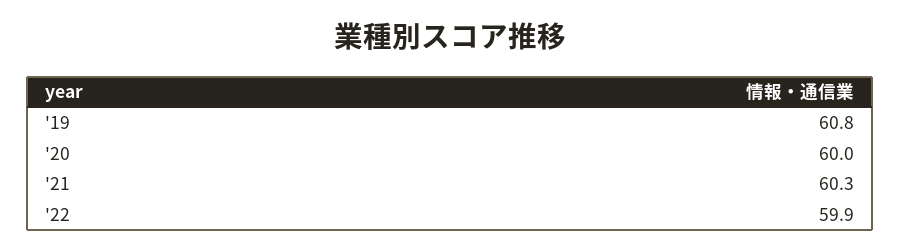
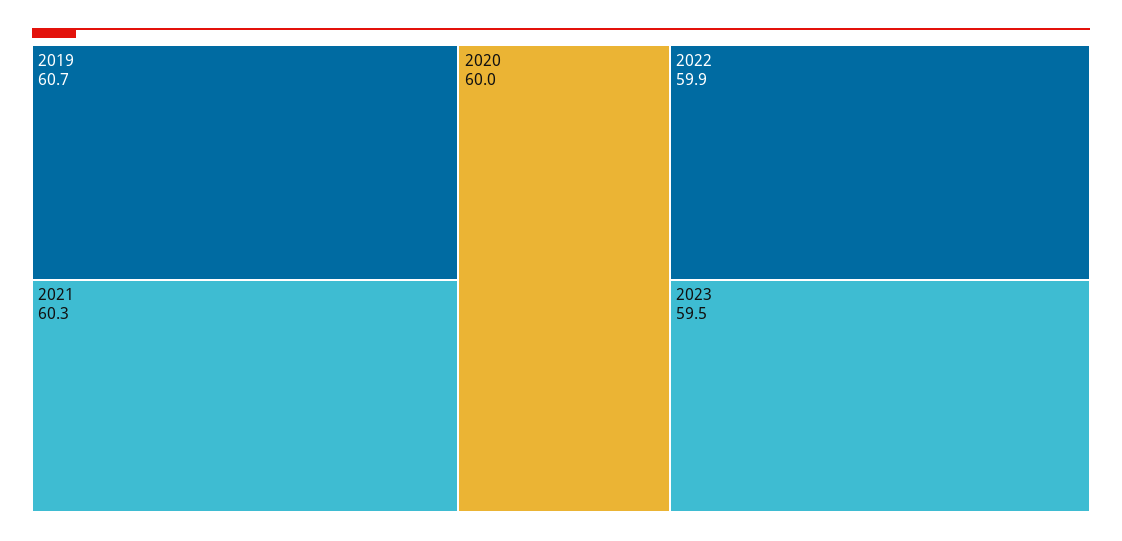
'19: 60.8 -> 60.7
2023: none -> 59.5

